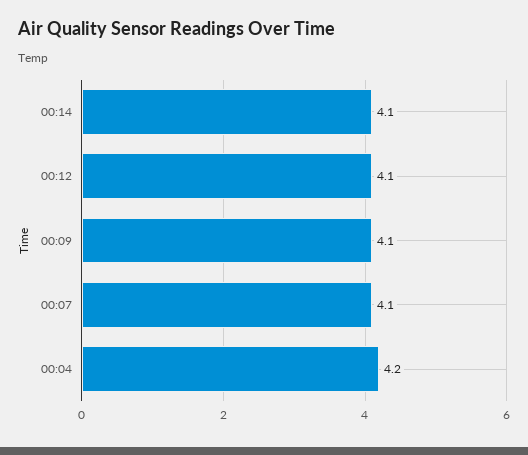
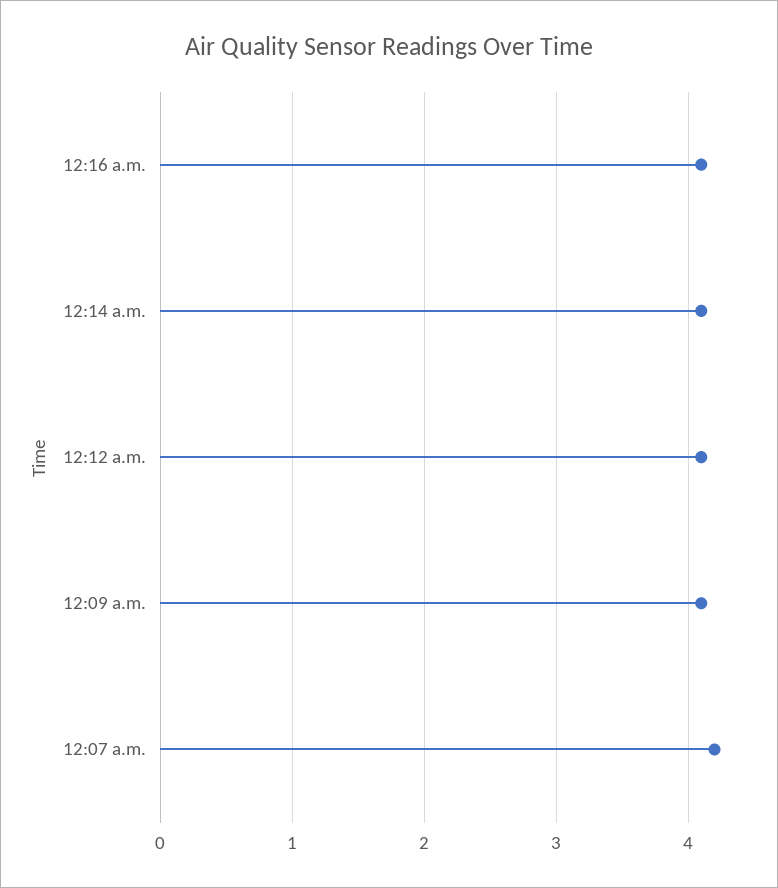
00:07: 4.1 -> 4.2
00:04: 4.2 -> none
12:16 a.m.: none -> 4.1

